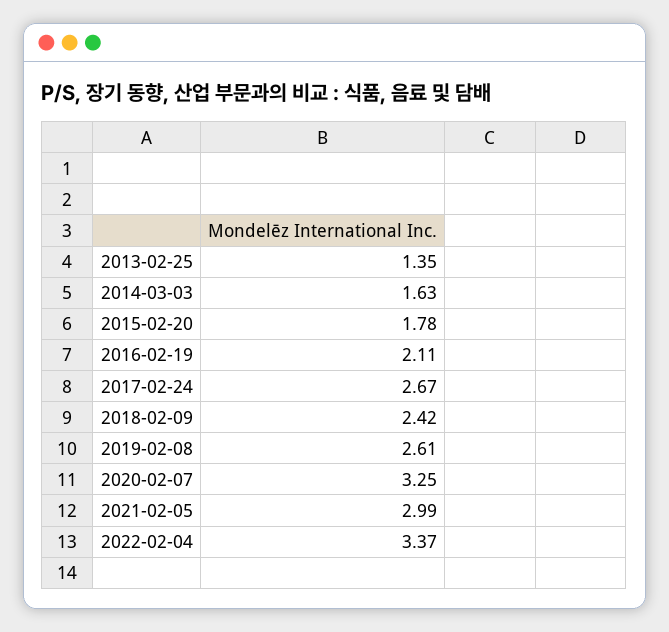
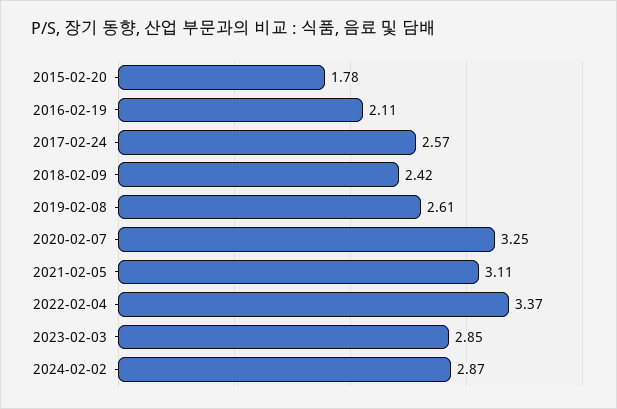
2013-02-25: 1.35 -> none
2014-03-03: 1.63 -> none
2017-02-24: 2.67 -> 2.57
2021-02-05: 2.99 -> 3.11
2023-02-03: none -> 2.85
2024-02-02: none -> 2.87

